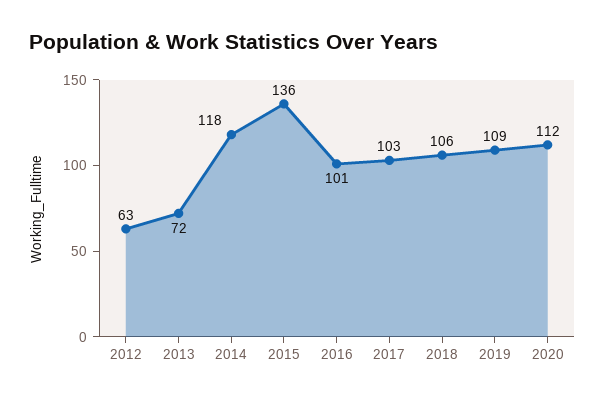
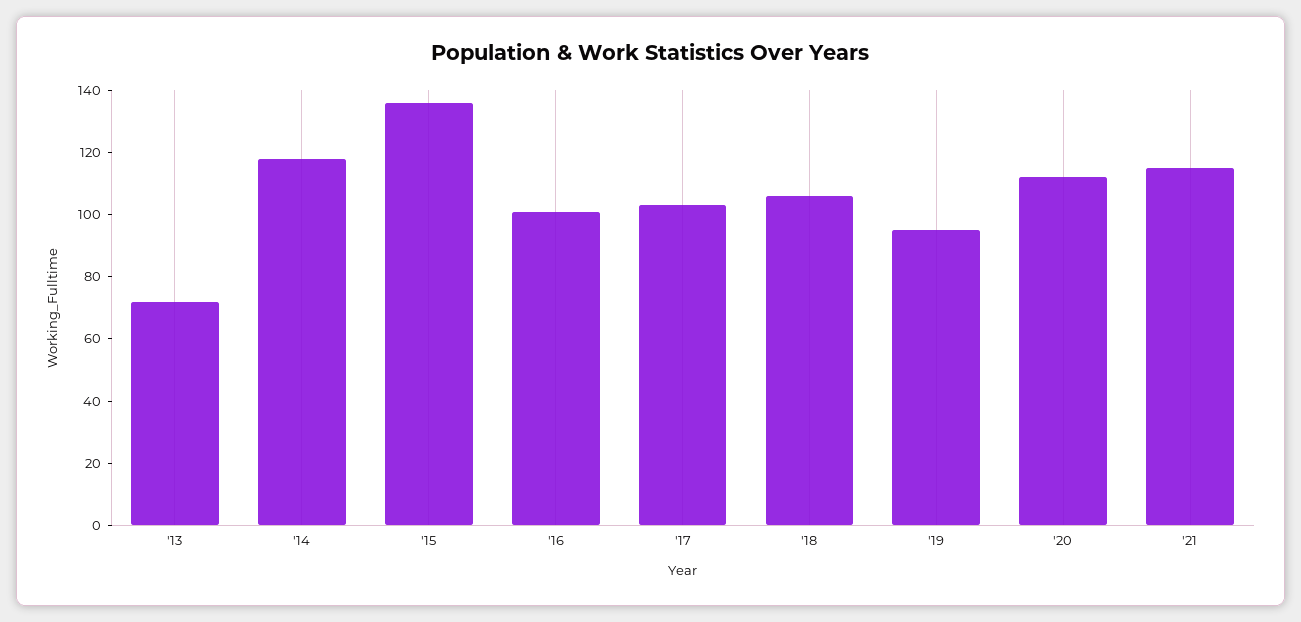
2012: 63 -> none
2019: 109 -> 95
'21: none -> 115

